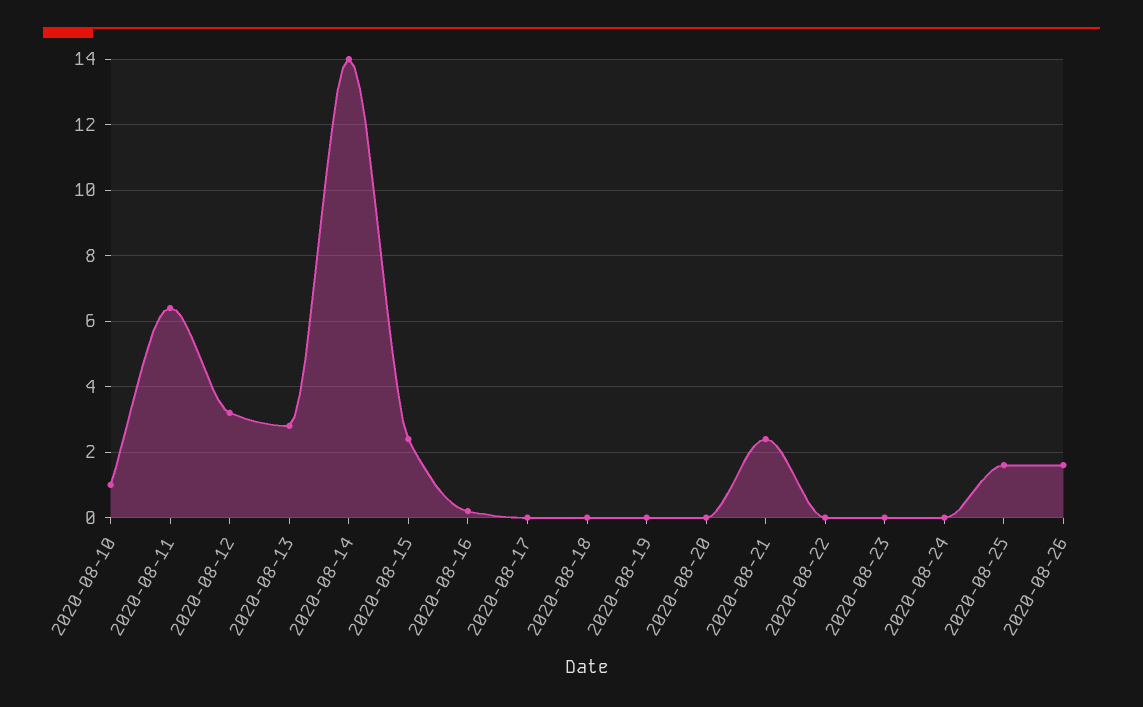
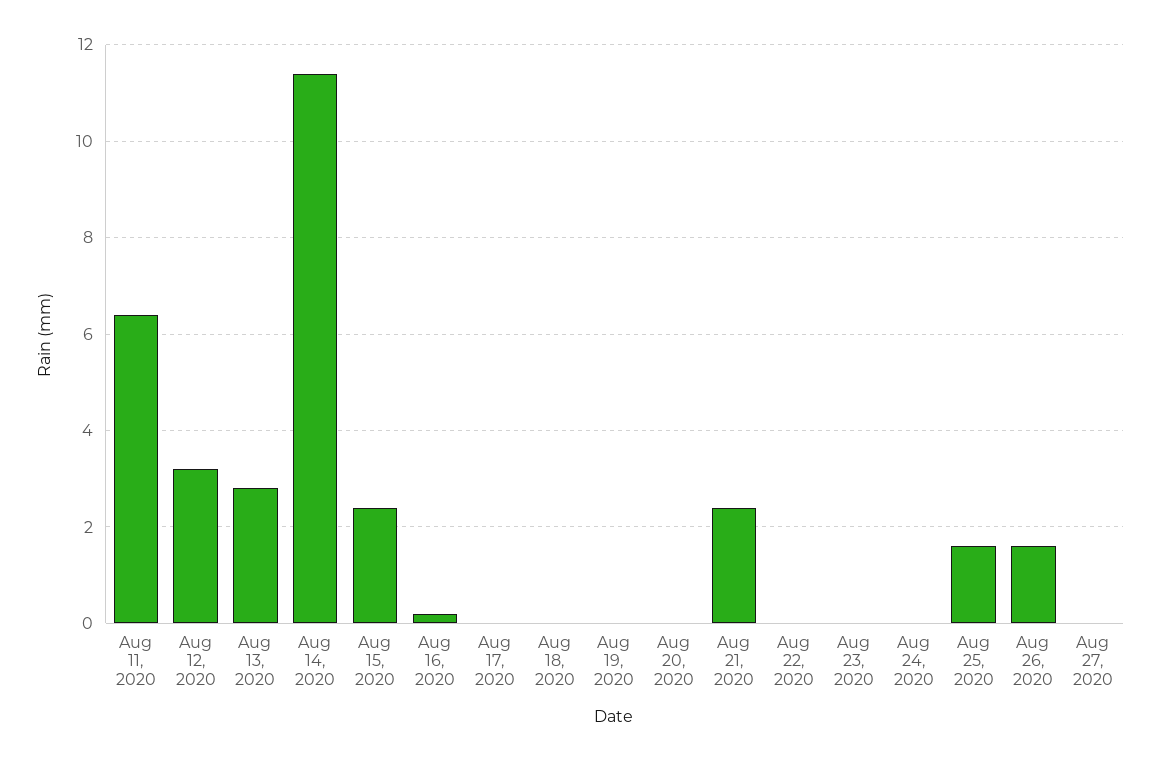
2020-08-10: 1 -> none
2020-08-14: 14 -> 11.5
Aug 27, 2020: none -> 0

